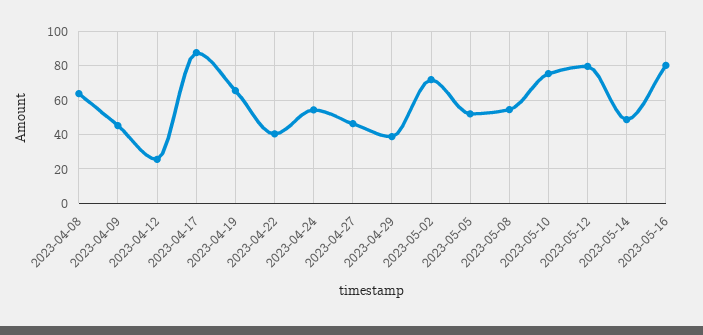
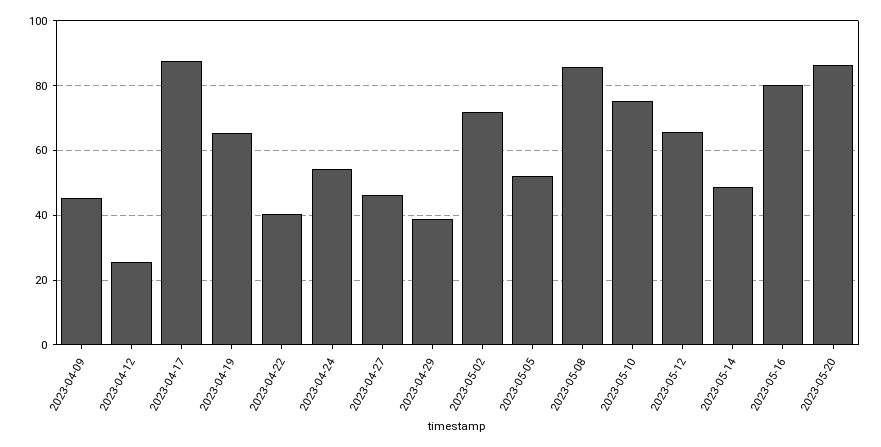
2023-04-08: 65 -> none
2023-05-08: 55 -> 86
2023-05-12: 80 -> 66
2023-05-20: none -> 86

